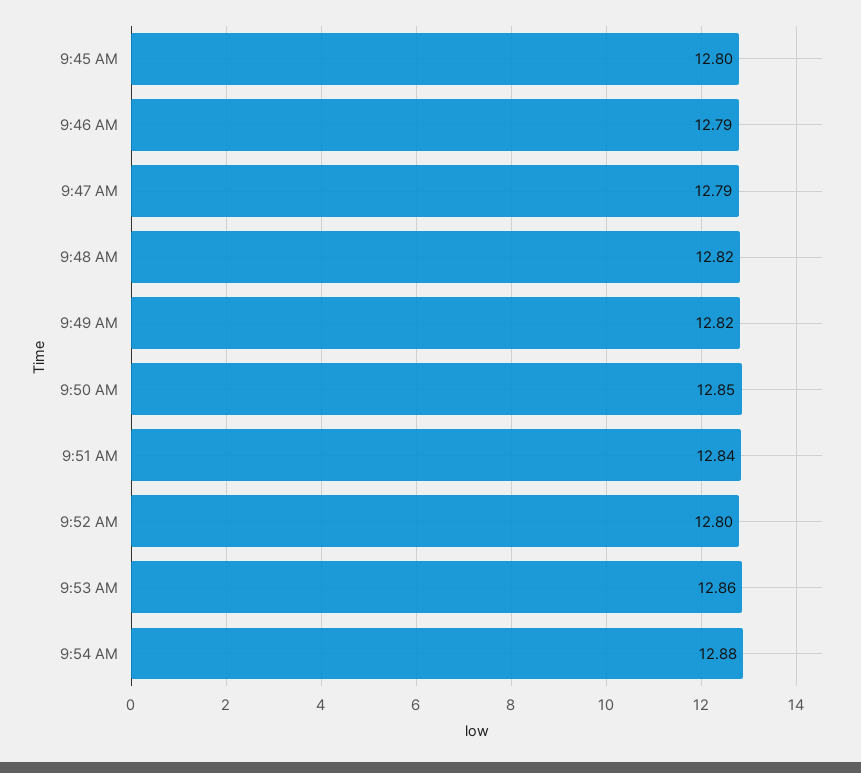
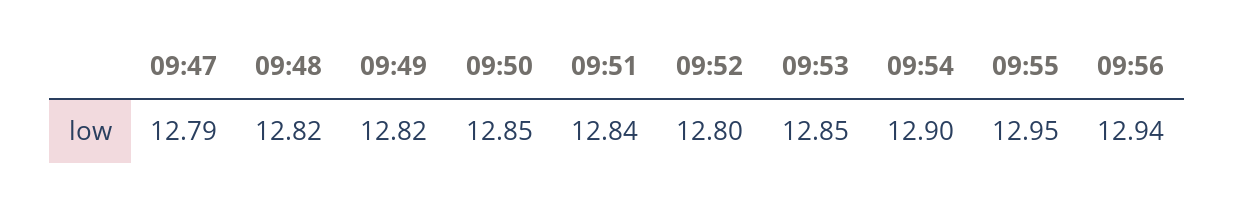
9:45 AM: 12.8 -> none
9:46 AM: 12.79 -> none
9:53 AM: 12.86 -> 12.85
9:54 AM: 12.88 -> 12.9
09:55: none -> 12.95
09:56: none -> 12.94

